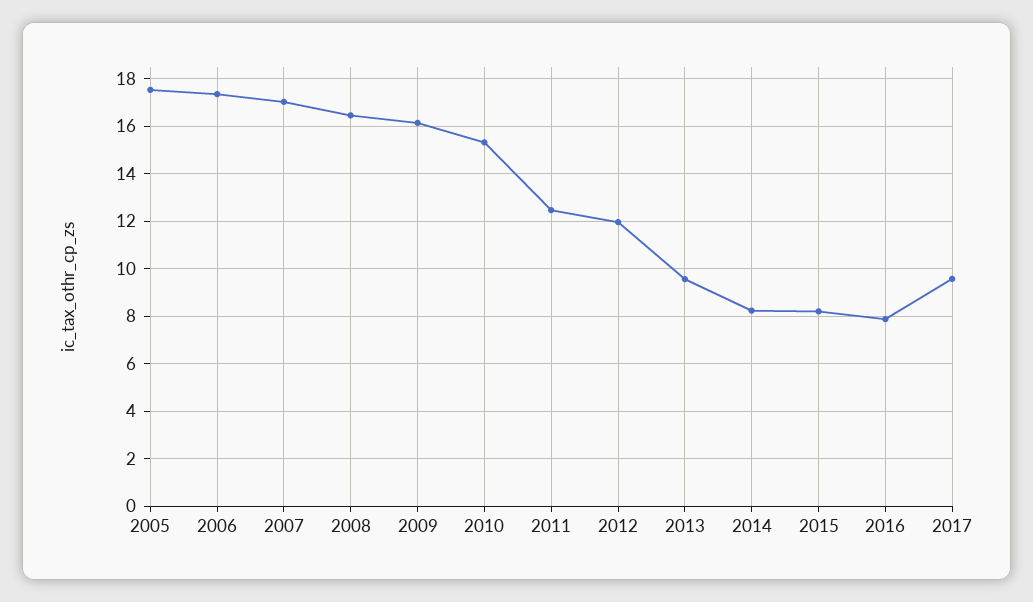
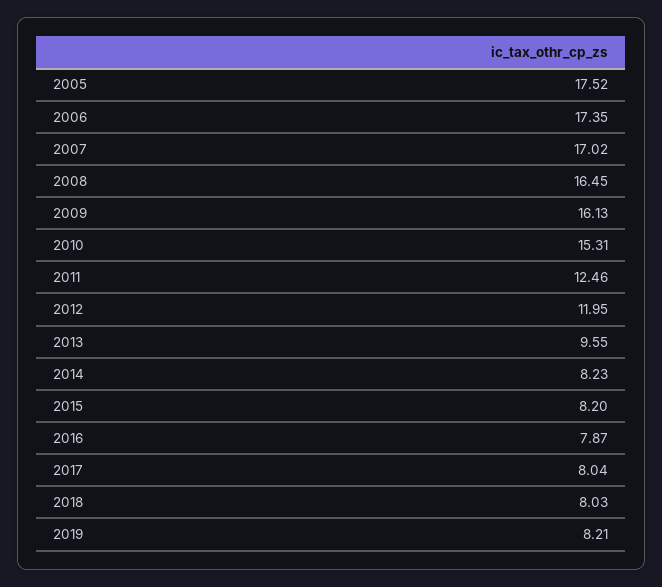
2017: 9.5 -> 8.04
2018: none -> 8.03
2019: none -> 8.21

